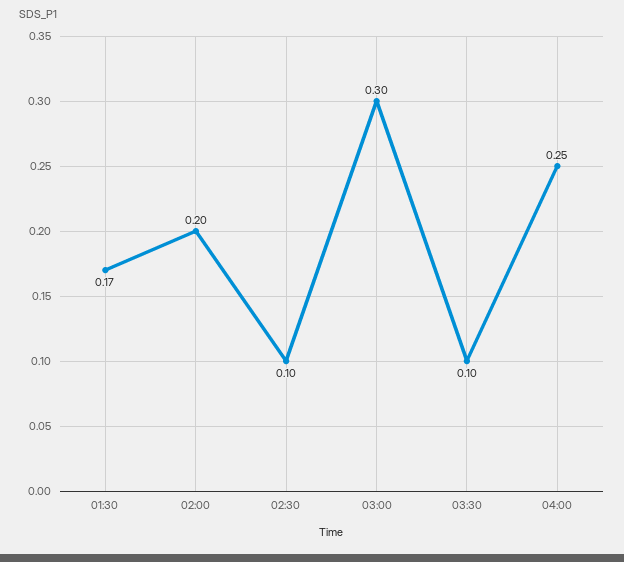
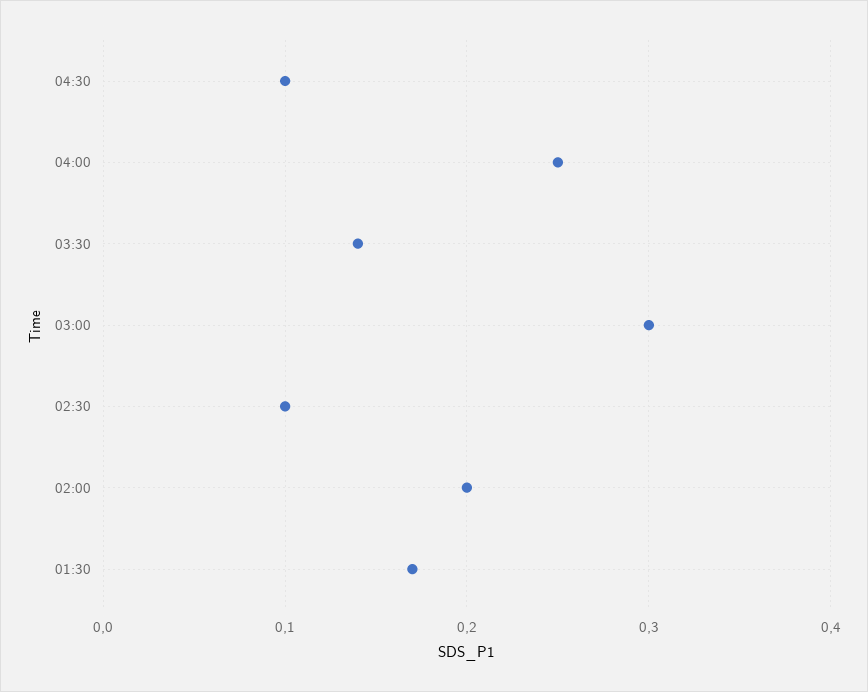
03:30: 0.1 -> 0.14
04:30: none -> 0.1

